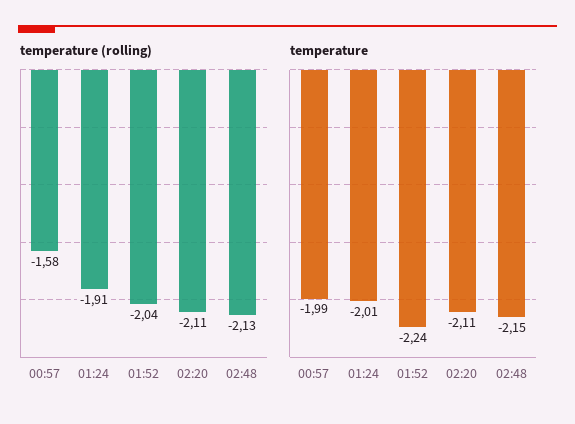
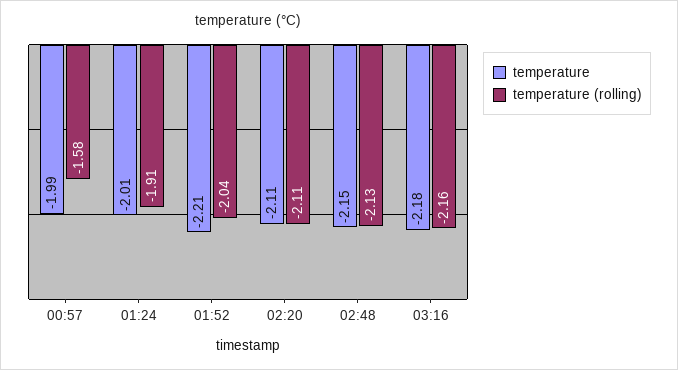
temperature, 01:52: -2.24 -> -2.21
temperature, 03:16: none -> -2.18
temperature (rolling), 03:16: none -> -2.16

